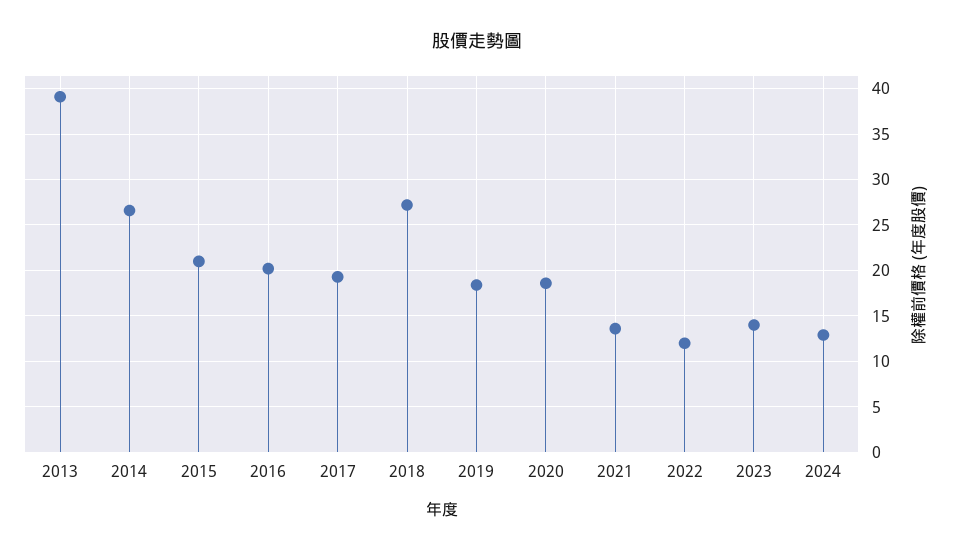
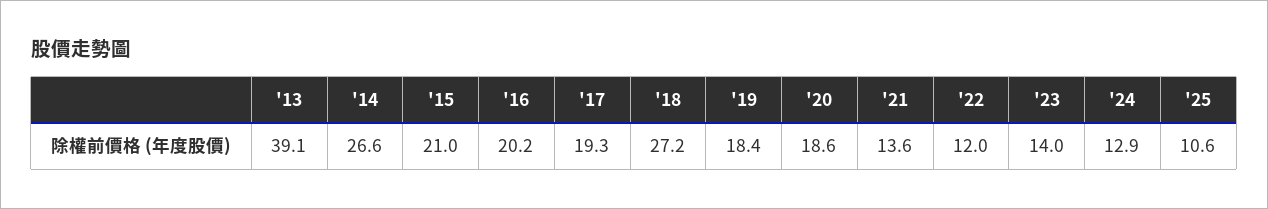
'25: none -> 10.6

